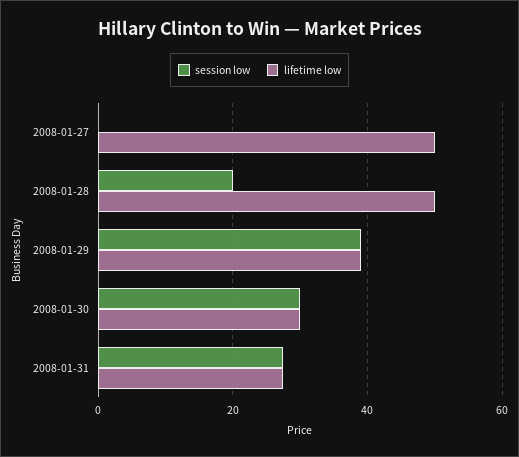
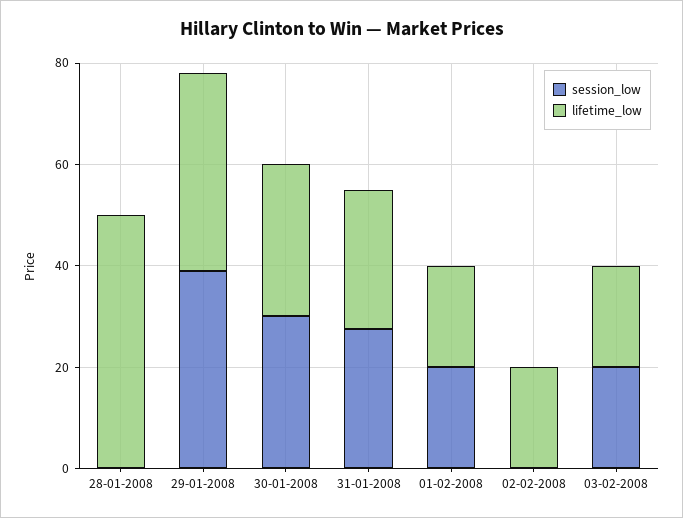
session low, 2008-01-27: 0 -> none
lifetime low, 2008-01-27: 50 -> none
session low, 2008-01-28: 20 -> 0
session low, 01-02-2008: none -> 20
lifetime low, 01-02-2008: none -> 20
session low, 02-02-2008: none -> 0
lifetime low, 02-02-2008: none -> 20
session low, 03-02-2008: none -> 20
lifetime low, 03-02-2008: none -> 20

